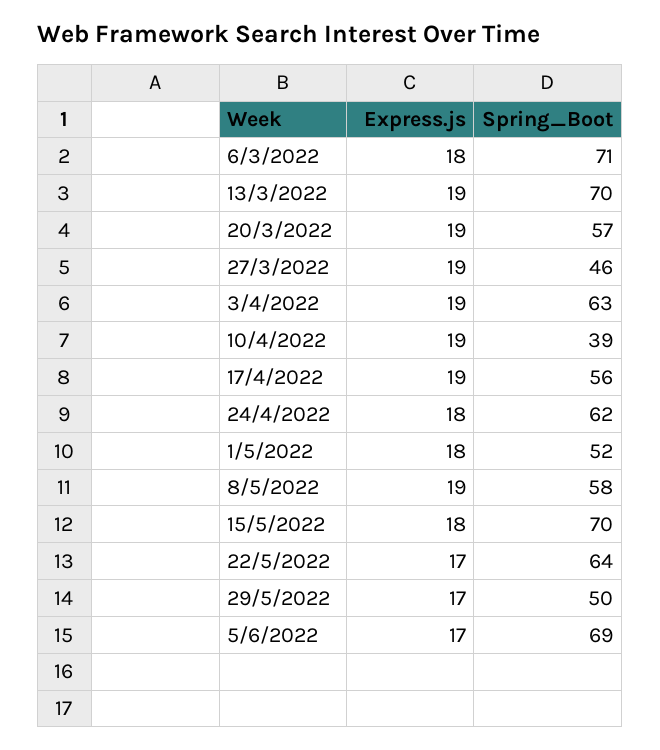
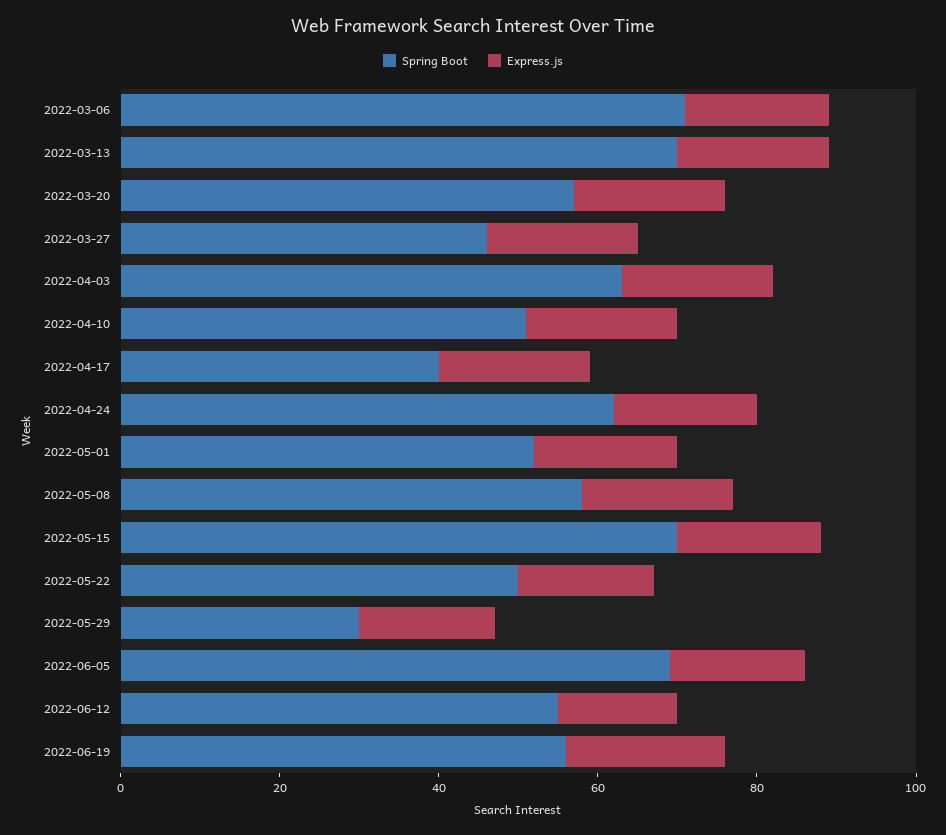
Spring_Boot, 10/4/2022: 39 -> 50
Spring_Boot, 17/4/2022: 56 -> 40
Spring_Boot, 22/5/2022: 64 -> 50
Spring_Boot, 29/5/2022: 50 -> 30
Spring_Boot, 2022-06-12: none -> 55
Express.js, 2022-06-12: none -> 15
Spring_Boot, 2022-06-19: none -> 55
Express.js, 2022-06-19: none -> 20

